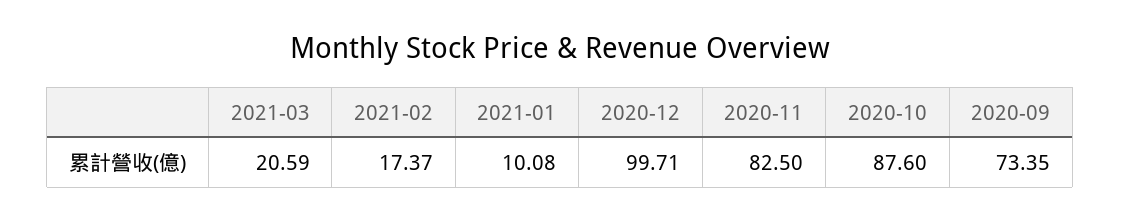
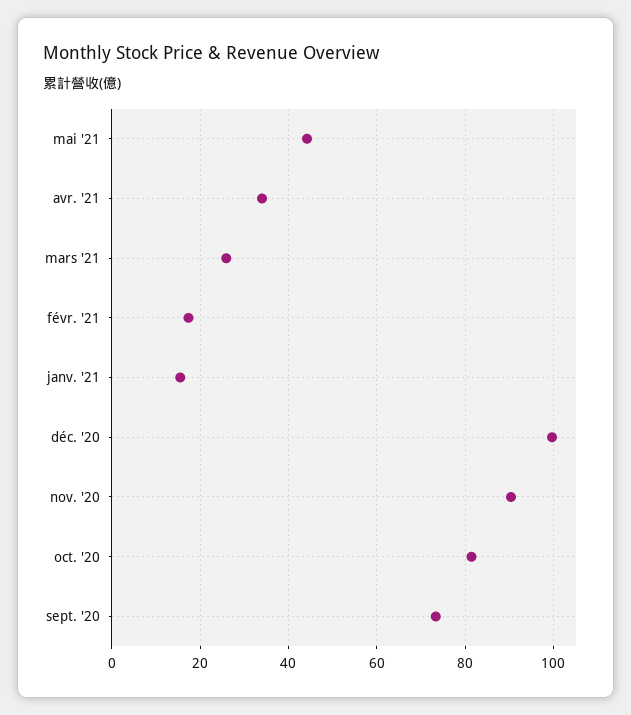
2021-03: 20.59 -> 26
2021-01: 10.08 -> 16
2020-11: 82.5 -> 90
2020-10: 87.6 -> 82
mai '21: none -> 44
avr. '21: none -> 34

